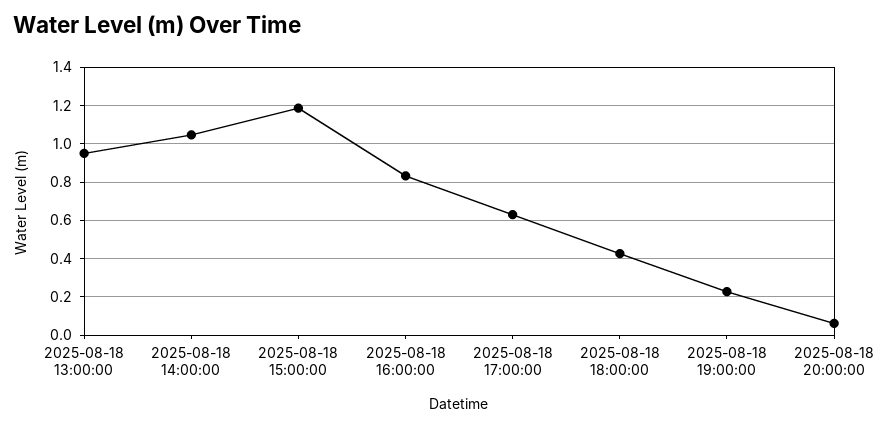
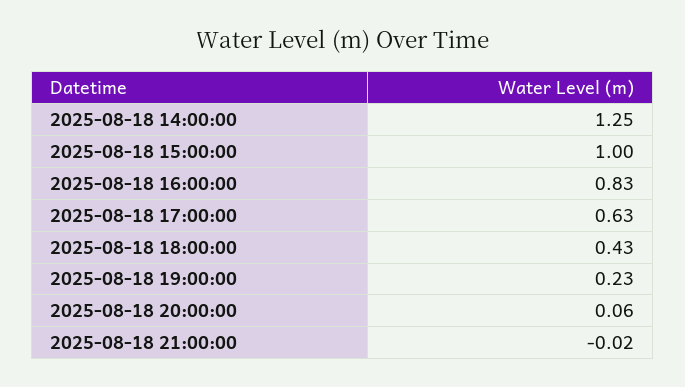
2025-08-18 13:00:00: 0.95 -> none
2025-08-18 14:00:00: 1.05 -> 1.25
2025-08-18 15:00:00: 1.2 -> 1
2025-08-18 21:00:00: none -> -0.02

